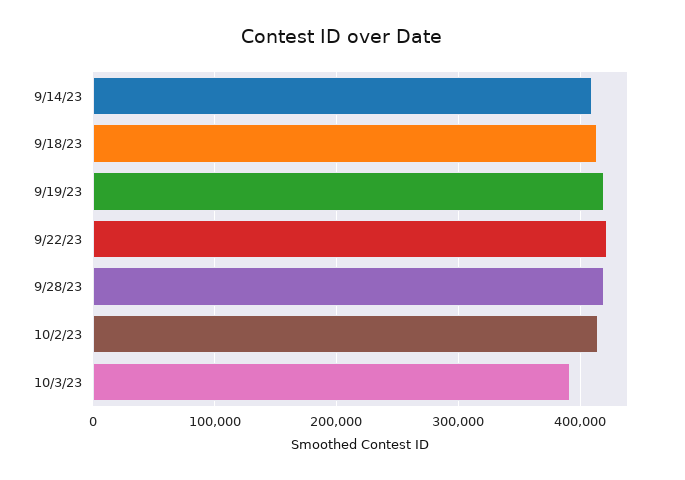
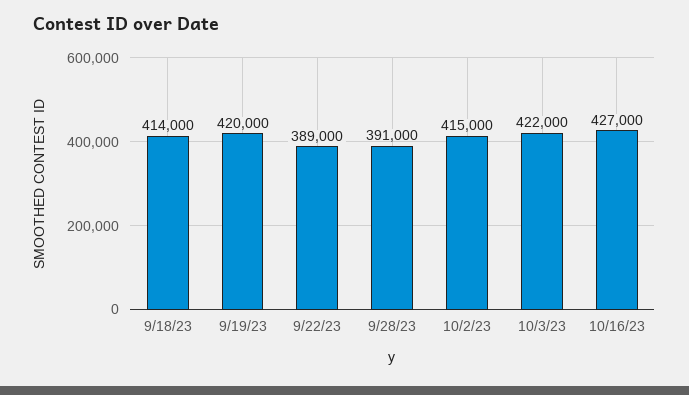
9/14/23: 410000 -> none
9/22/23: 420000 -> 389000
9/28/23: 420000 -> 391000
10/3/23: 390000 -> 422000
10/16/23: none -> 427000

